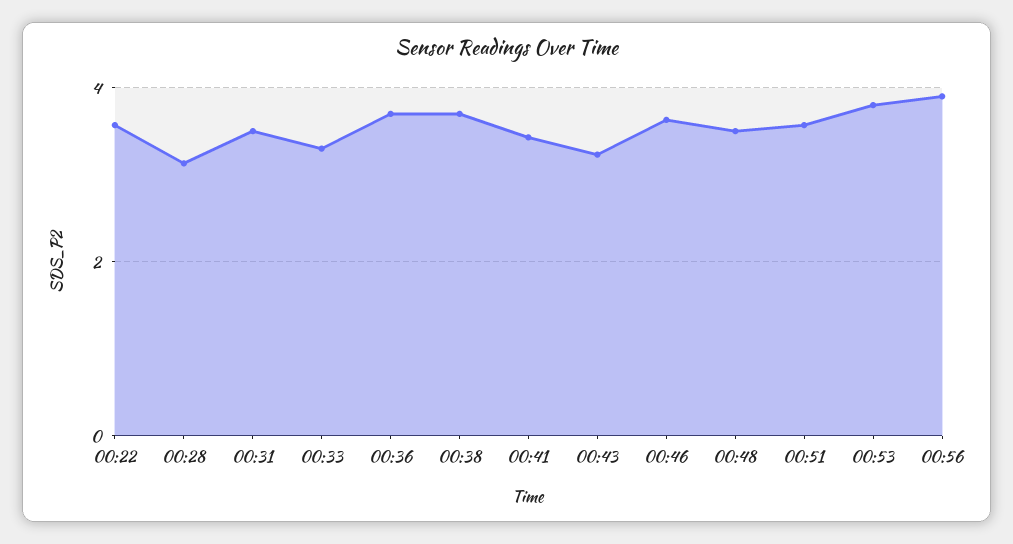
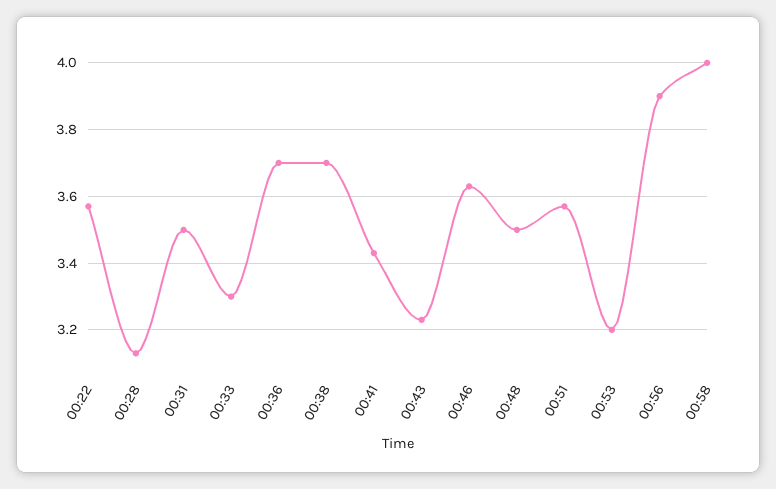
00:53: 3.8 -> 3.2
00:58: none -> 4

